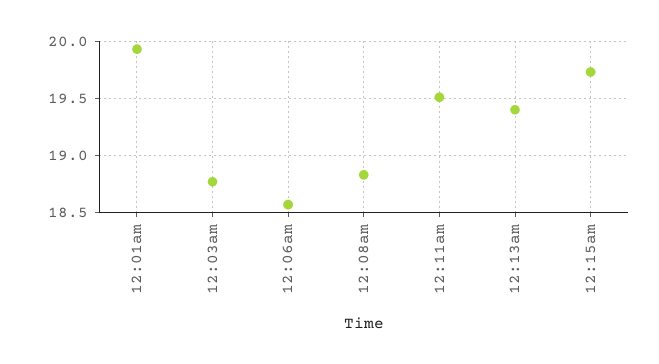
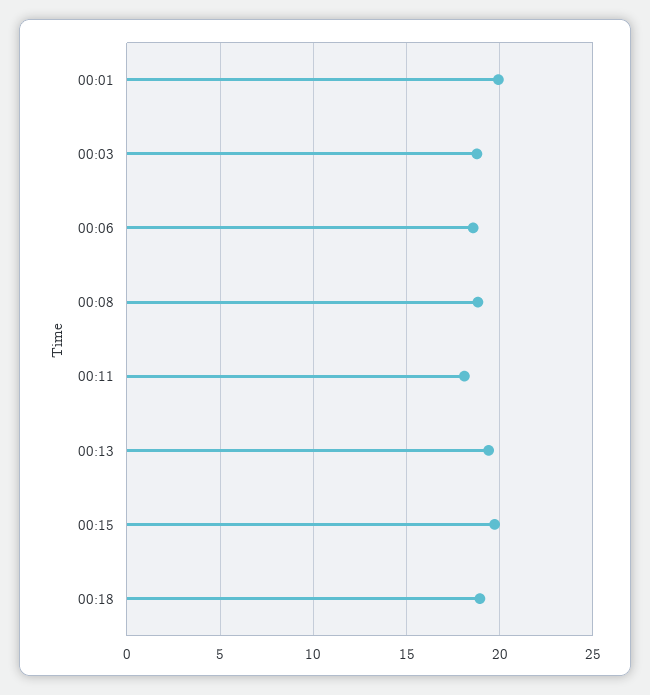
12:11am: 19.5 -> 18
00:18: none -> 19

